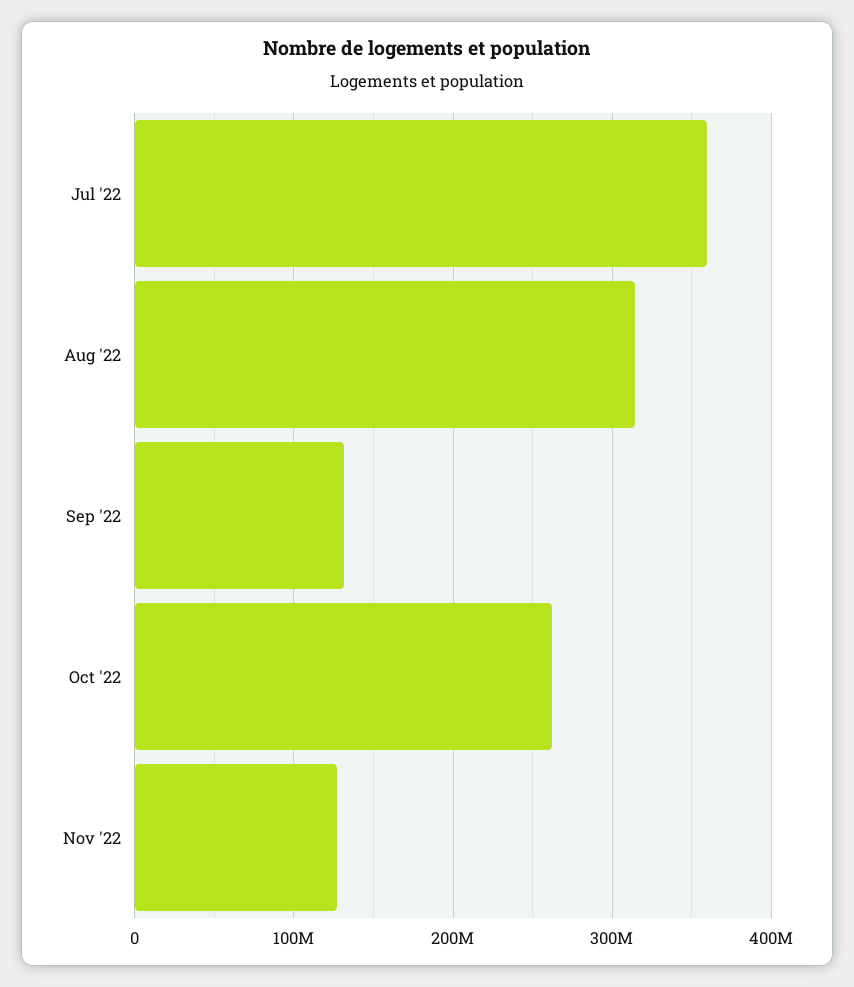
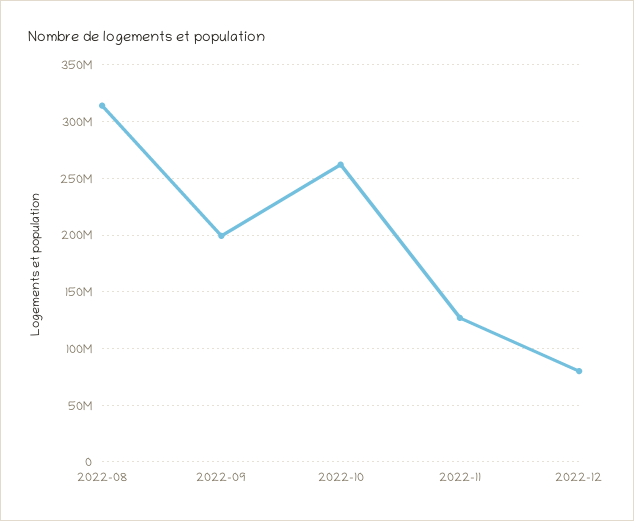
Jul '22: 360000000 -> none
Sep '22: 130000000 -> 200000000
2022-12: none -> 80000000

